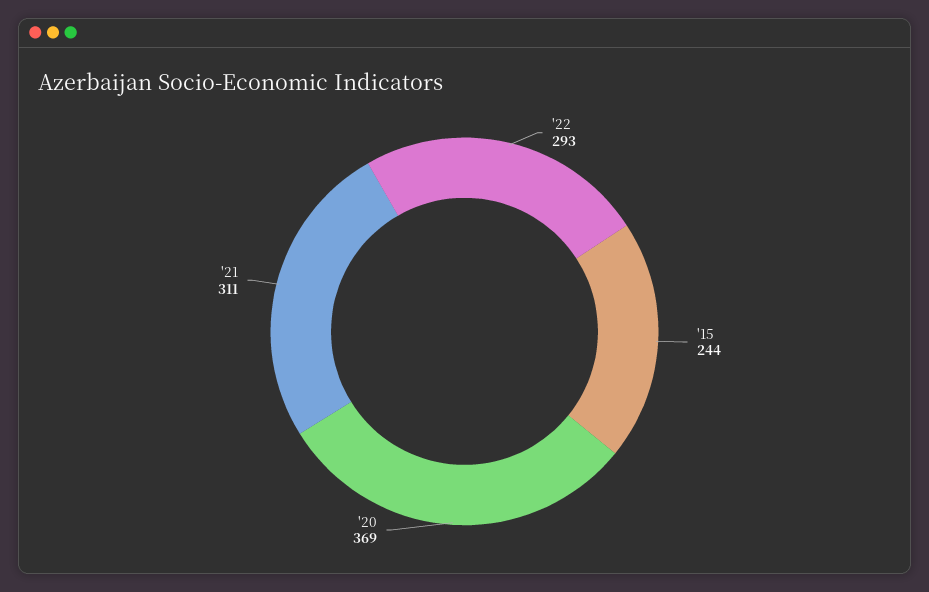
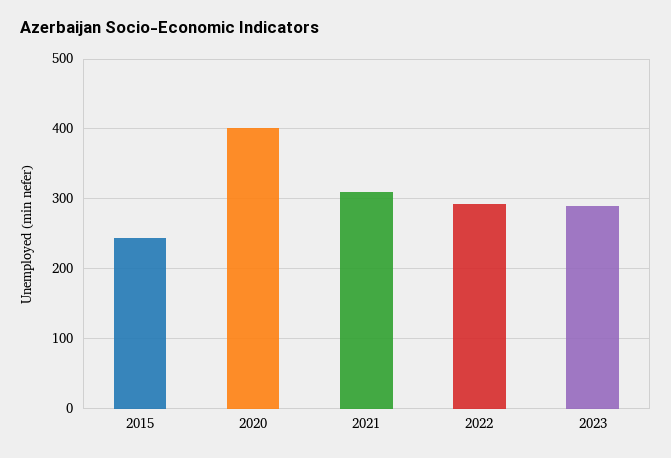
'20: 369 -> 400
2023: none -> 290

